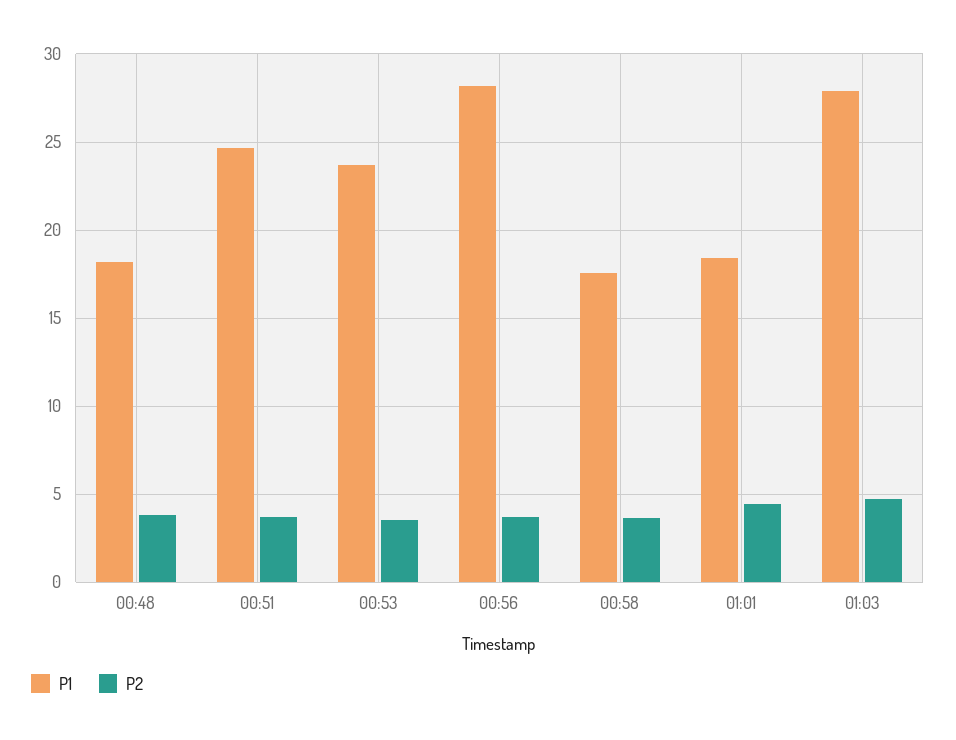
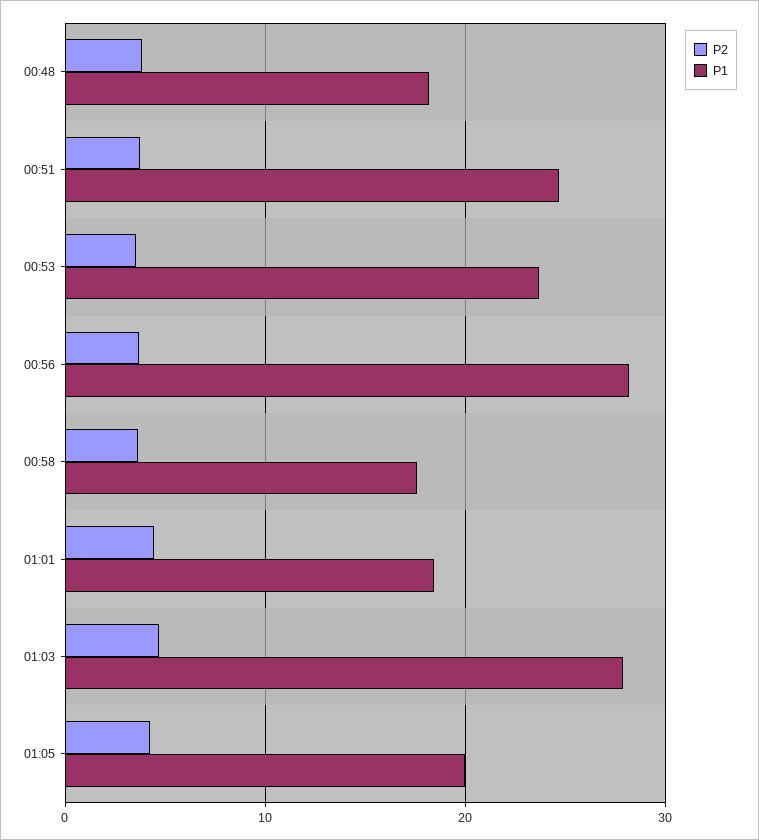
P2, 01:05: none -> 4
P1, 01:05: none -> 20

